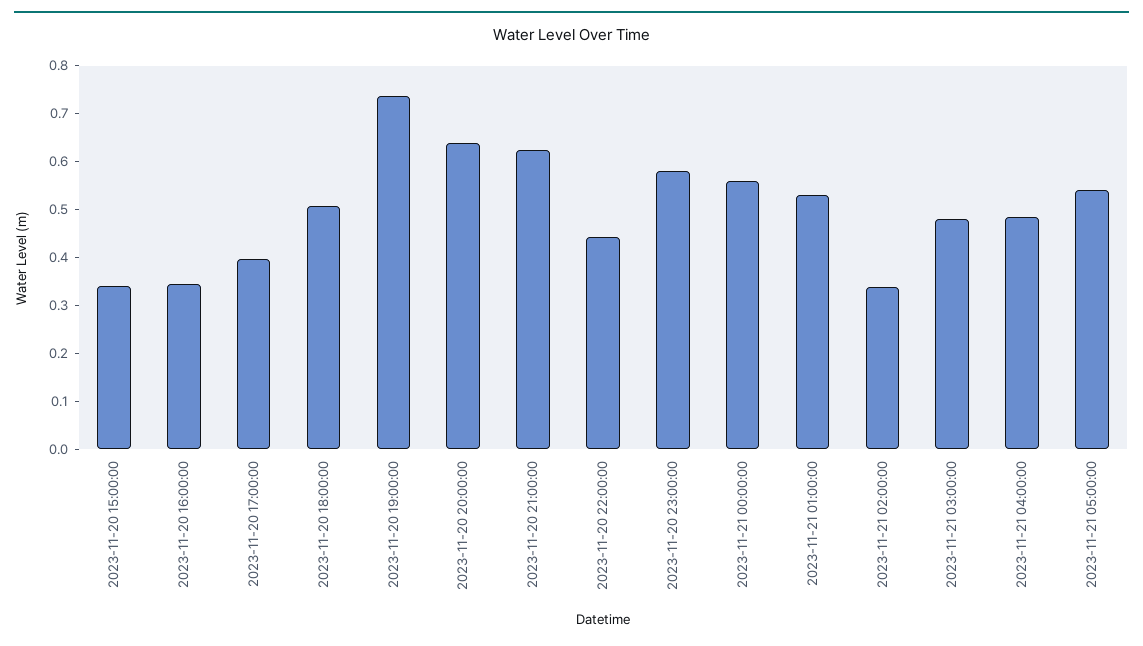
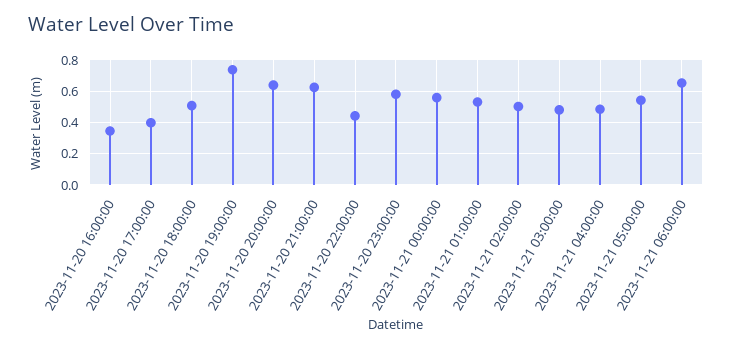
2023-11-20 15:00:00: 0.34 -> none
2023-11-21 02:00:00: 0.34 -> 0.5
2023-11-21 06:00:00: none -> 0.65

